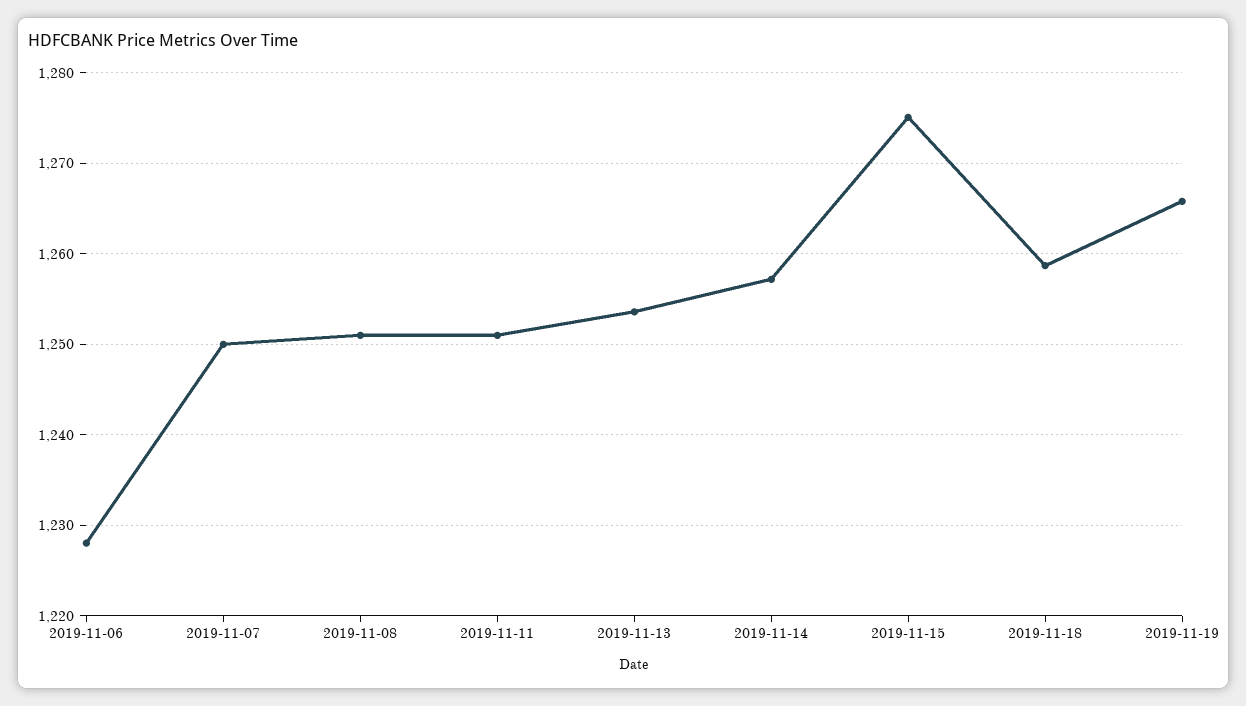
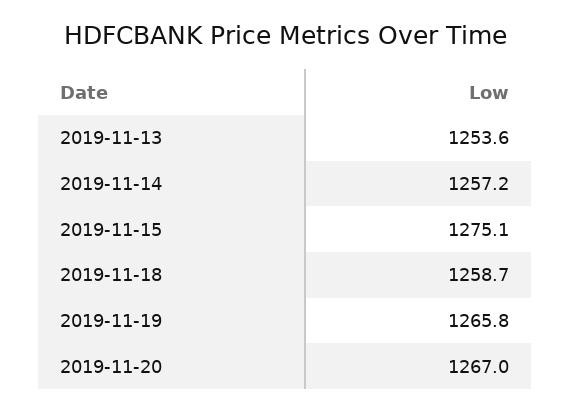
2019-11-06: 1228 -> none
2019-11-07: 1250 -> none
2019-11-08: 1251 -> none
2019-11-11: 1251 -> none
2019-11-20: none -> 1267

